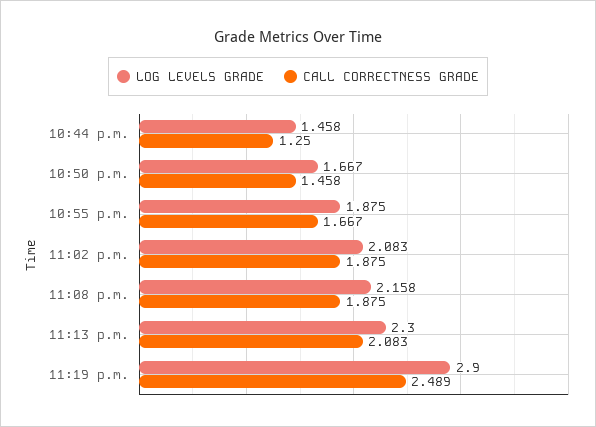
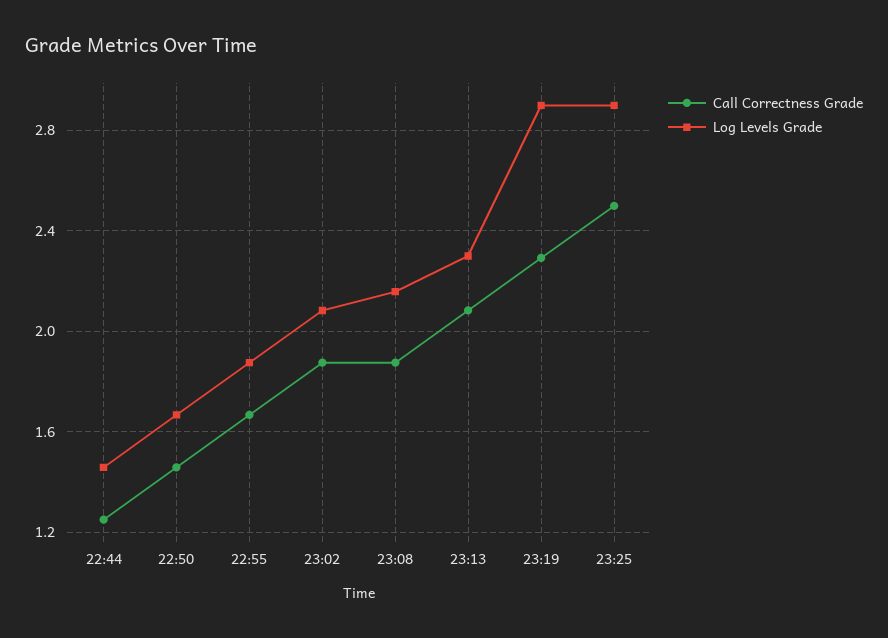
CALL CORRECTNESS GRADE, 11:19 p.m.: 2.489 -> 2.3
CALL CORRECTNESS GRADE, 23:25: none -> 2.5
LOG LEVELS GRADE, 23:25: none -> 2.9

